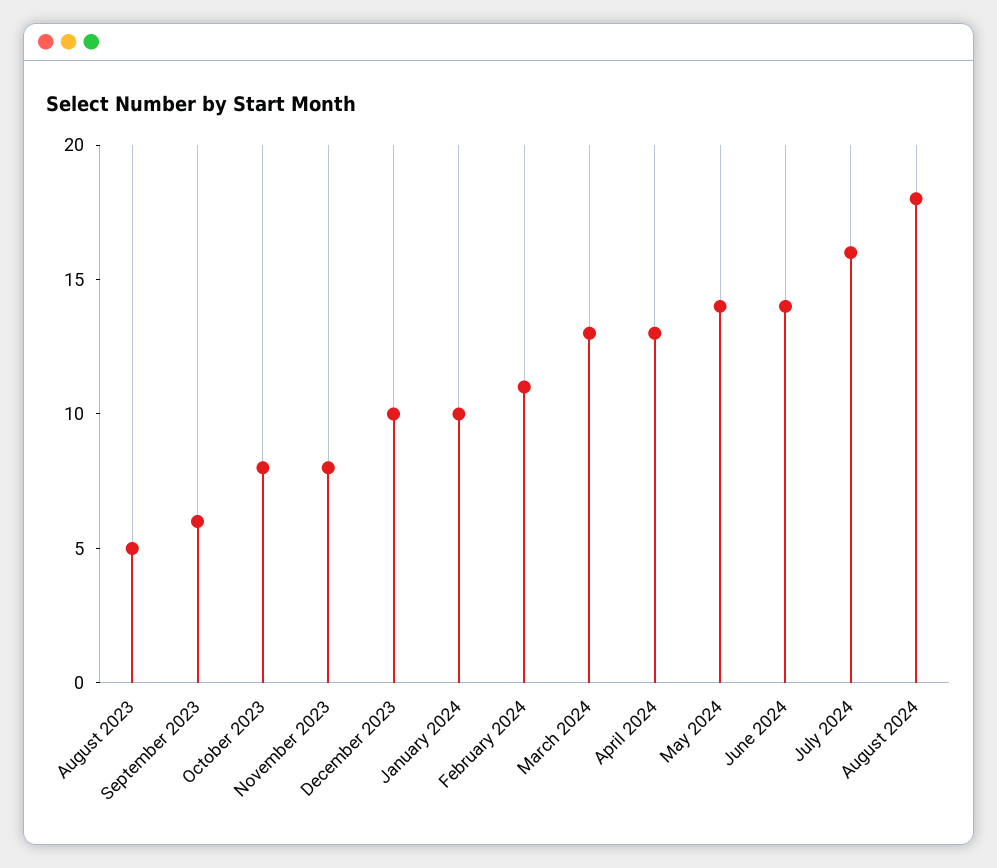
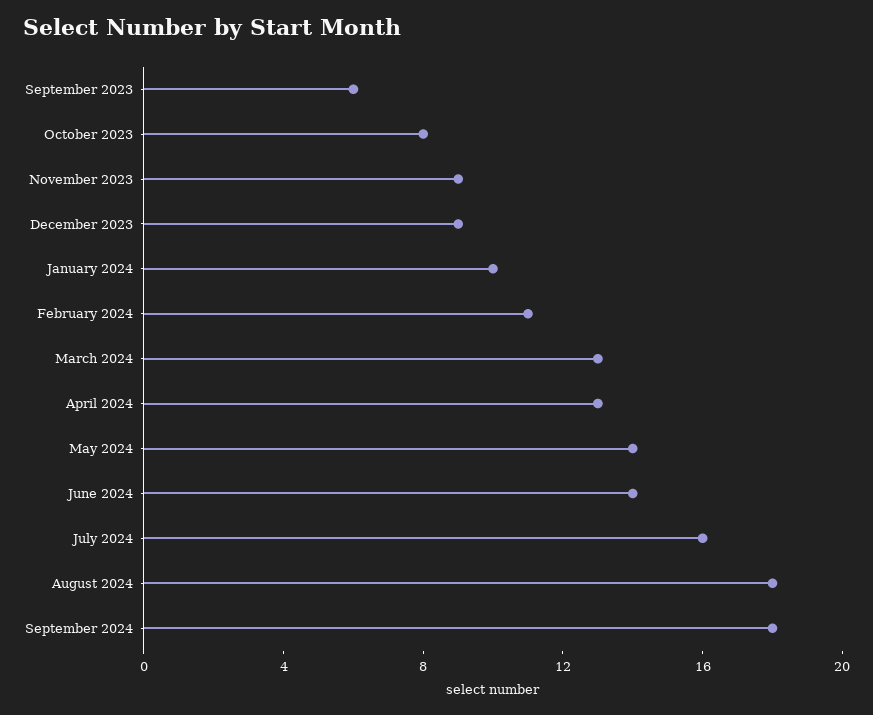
August 2023: 5 -> none
November 2023: 8 -> 9
December 2023: 10 -> 9
September 2024: none -> 18

